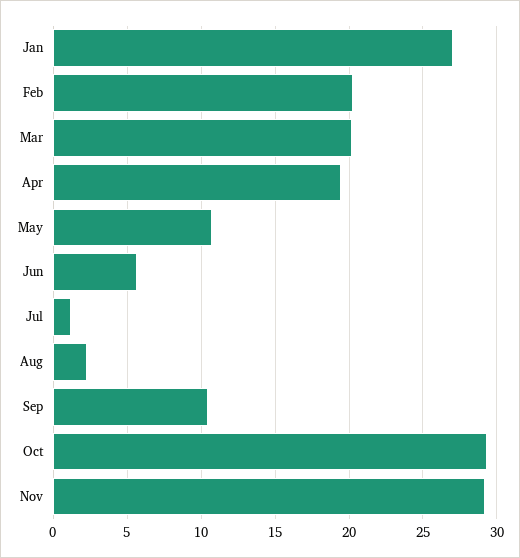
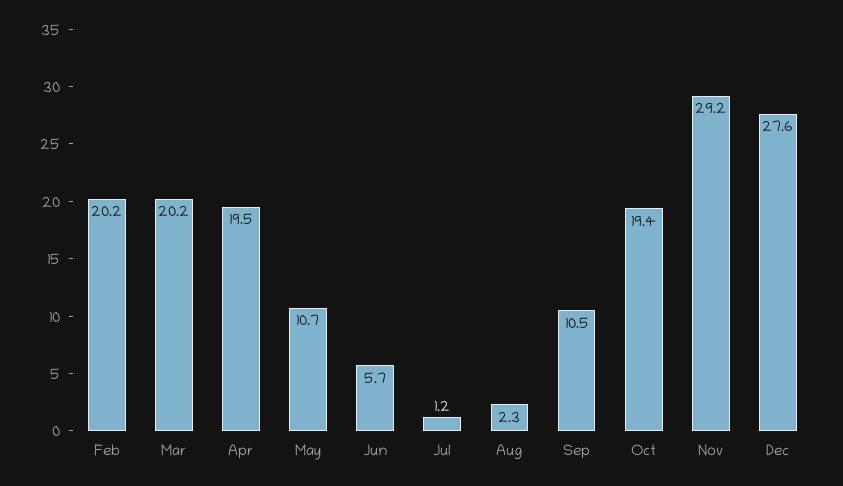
Jan: 27 -> none
Oct: 29.5 -> 19.4
Dec: none -> 27.6

